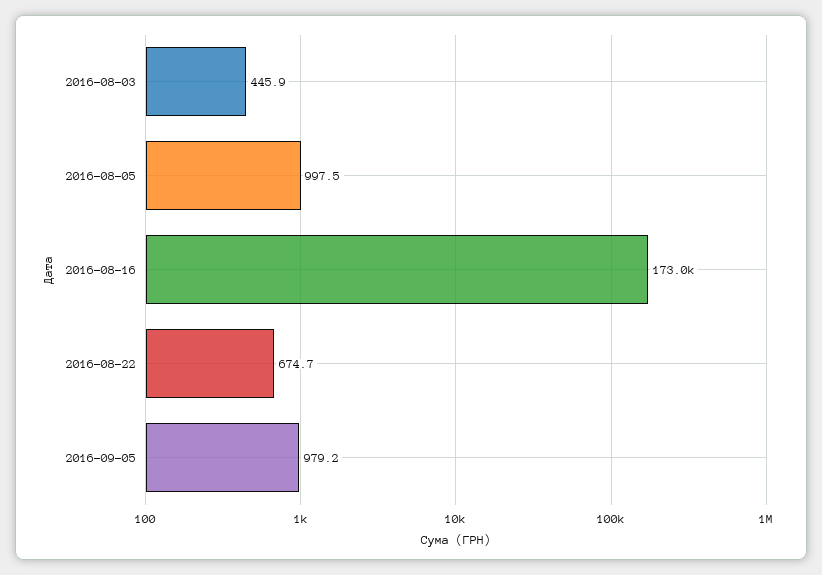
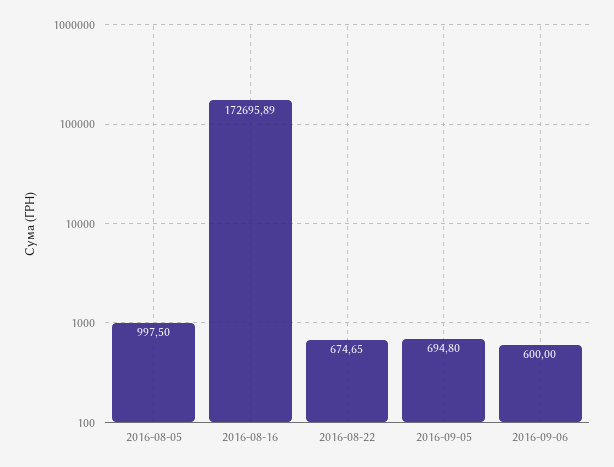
2016-08-03: 445.9 -> none
2016-08-16: 173000 -> 172695.89
2016-09-05: 979.2 -> 694.8
2016-09-06: none -> 600

